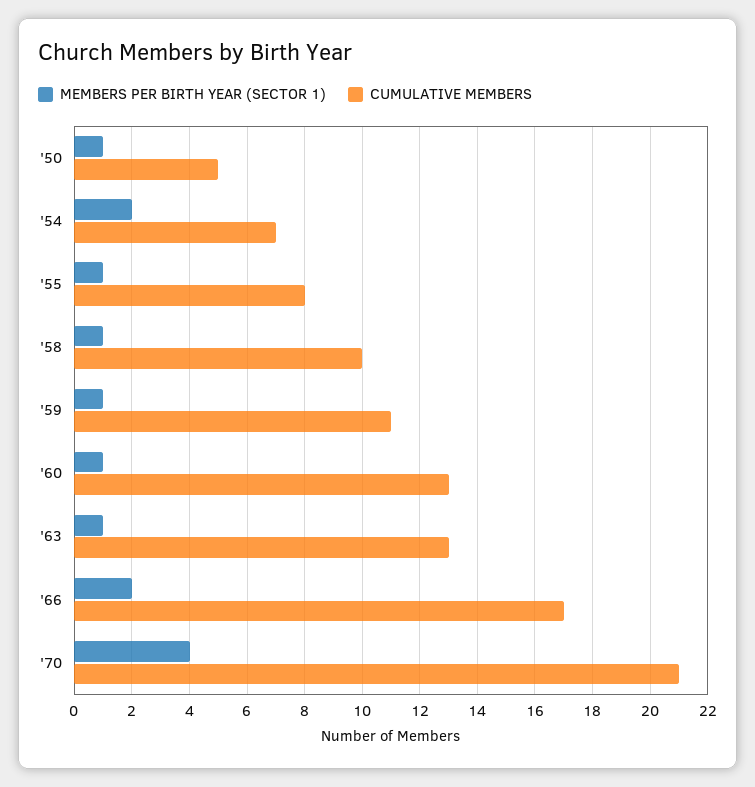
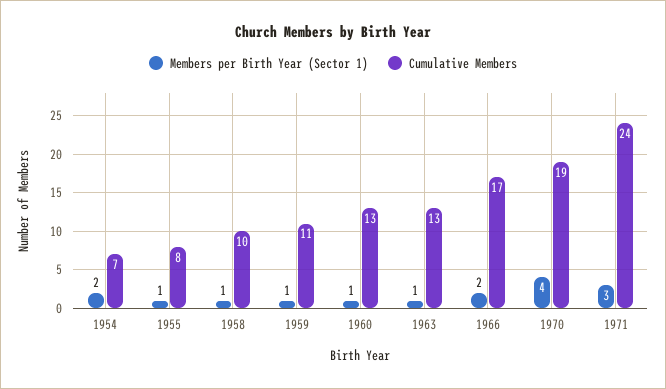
MEMBERS PER BIRTH YEAR (SECTOR 1), '50: 1 -> none
CUMULATIVE MEMBERS, '50: 5 -> none
CUMULATIVE MEMBERS, '70: 21 -> 19
MEMBERS PER BIRTH YEAR (SECTOR 1), 1971: none -> 3
CUMULATIVE MEMBERS, 1971: none -> 24

